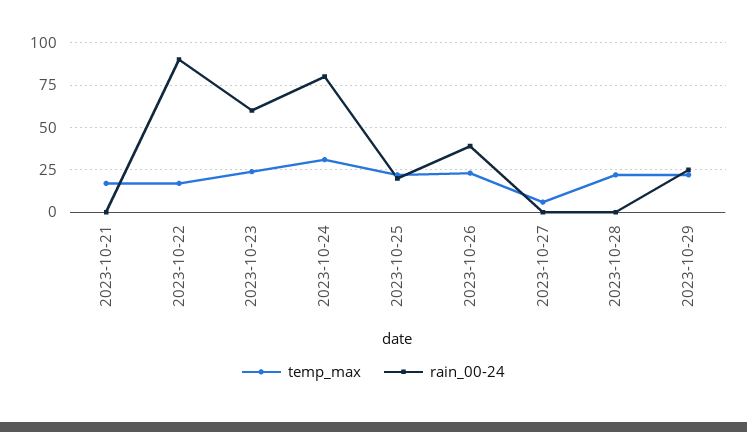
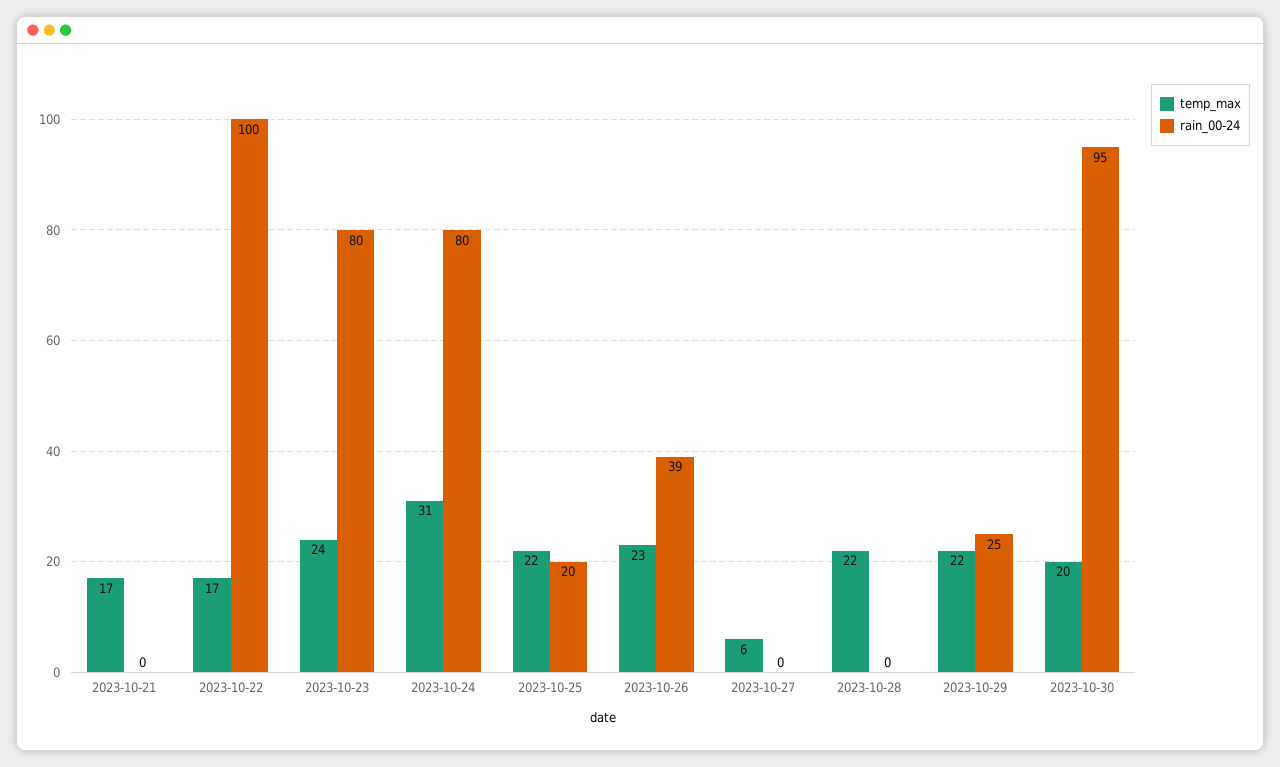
rain_00-24, 2023-10-22: 90 -> 100
rain_00-24, 2023-10-23: 60 -> 80
temp_max, 2023-10-30: none -> 20
rain_00-24, 2023-10-30: none -> 95

